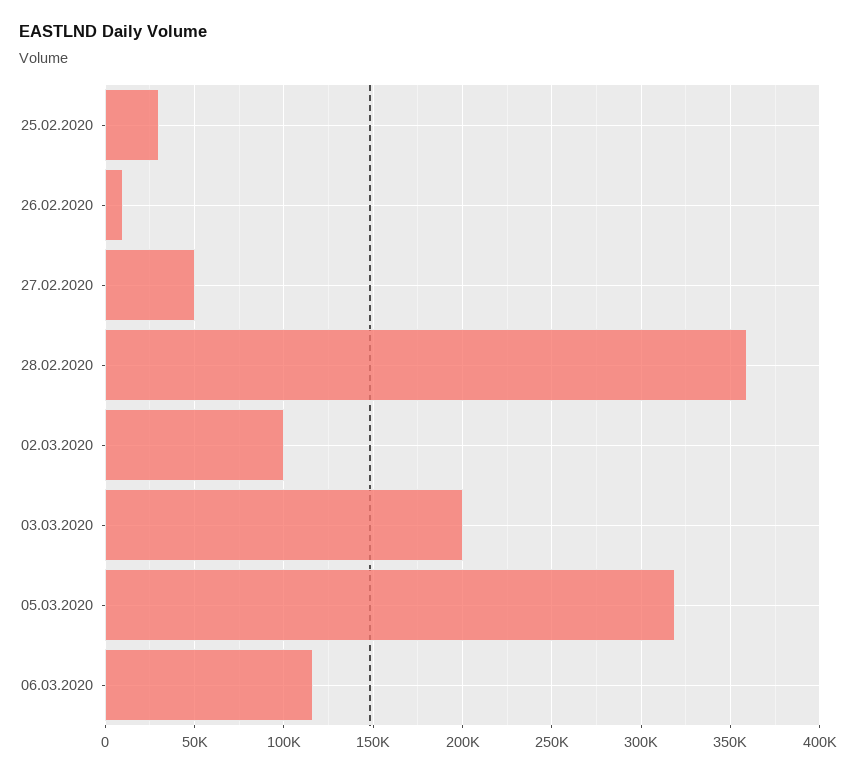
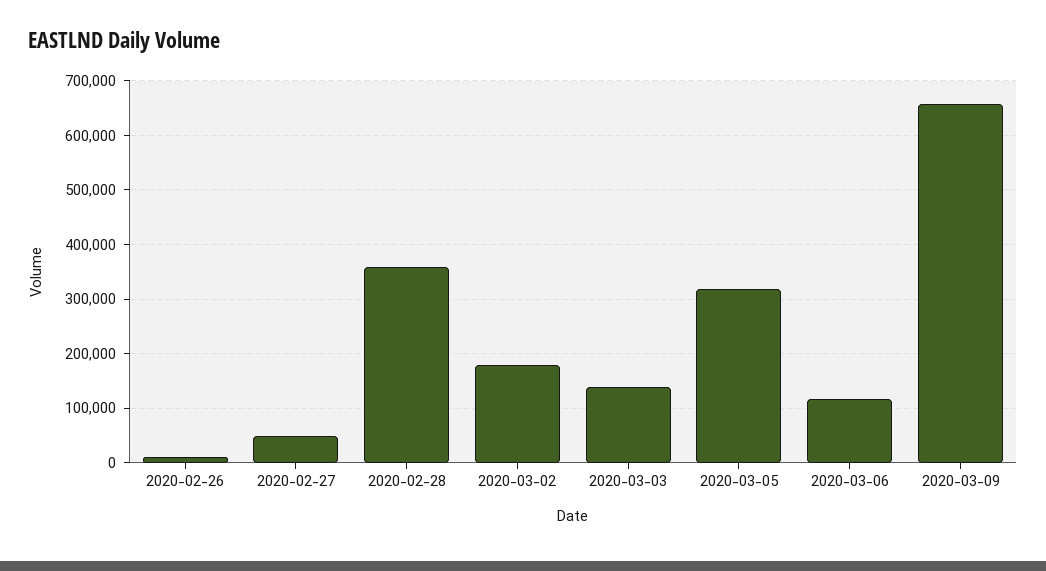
25.02.2020: 30000 -> none
02.03.2020: 100000 -> 180000
03.03.2020: 200000 -> 140000
2020-03-09: none -> 660000

